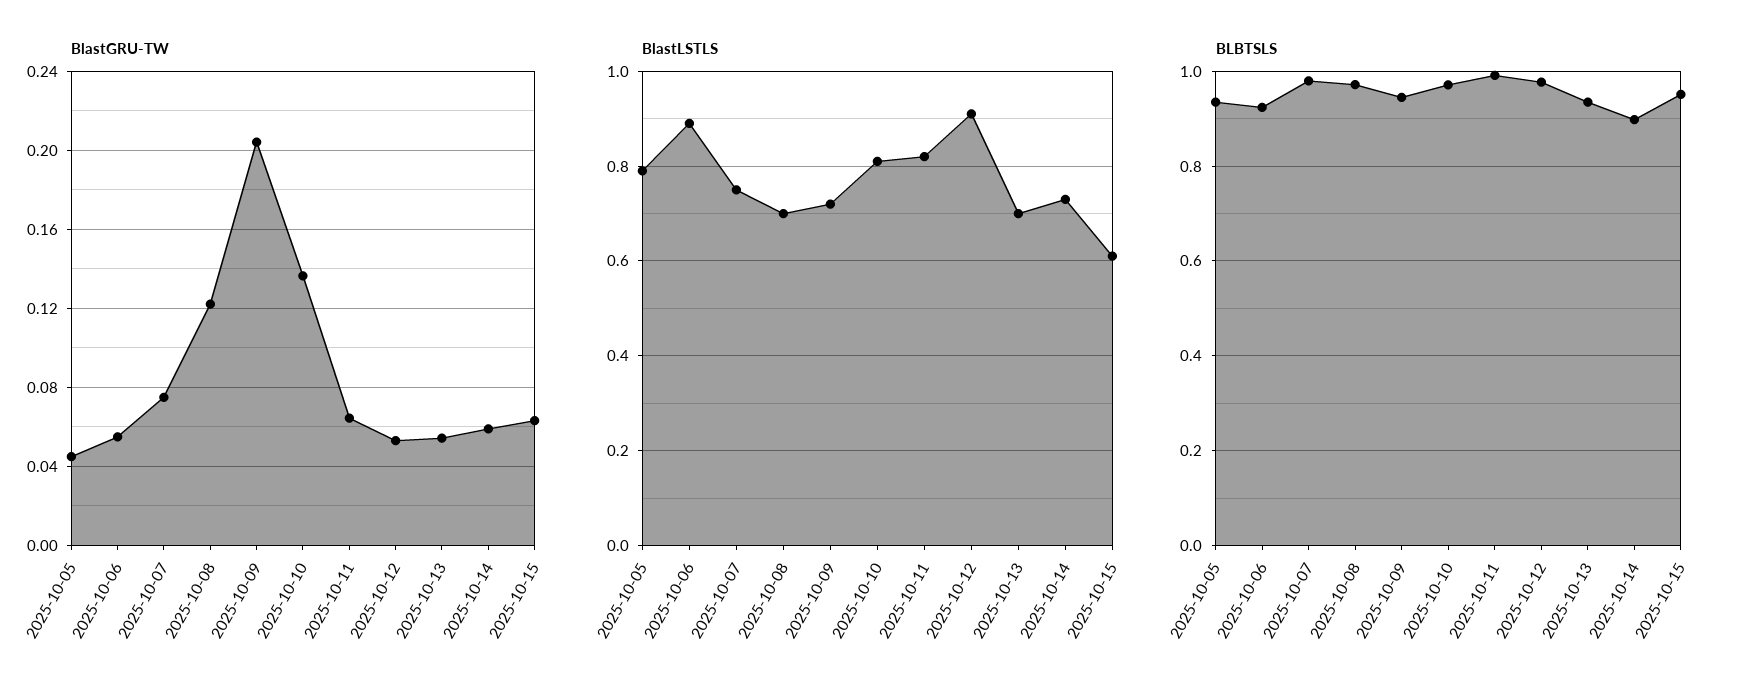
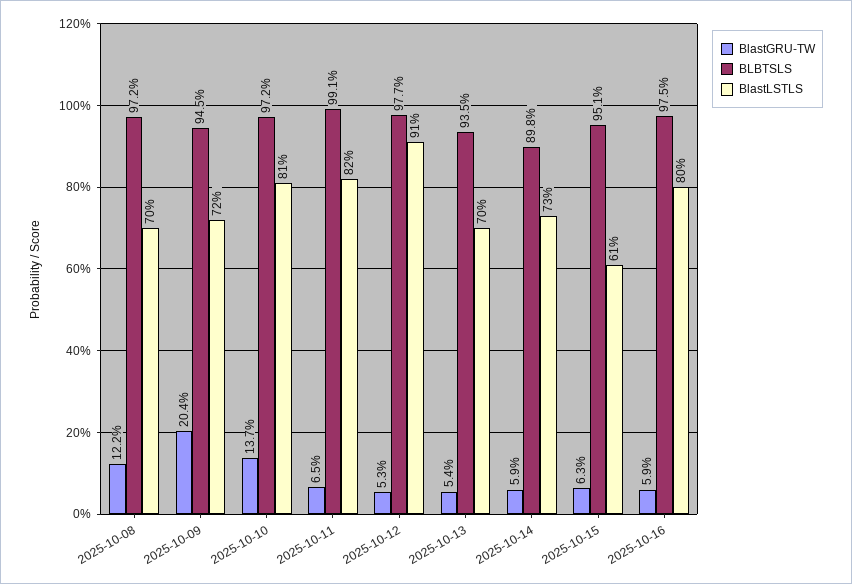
BlastGRU-TW, 2025-10-05: 0.045 -> none
BlastGRU-TW, 2025-10-06: 0.055 -> none
BlastGRU-TW, 2025-10-07: 0.075 -> none
BlastLSTLS, 2025-10-05: 0.8 -> none
BlastLSTLS, 2025-10-06: 0.9 -> none
BlastLSTLS, 2025-10-07: 0.75 -> none
BLBTSLS, 2025-10-05: 0.94 -> none
BLBTSLS, 2025-10-06: 0.92 -> none
BLBTSLS, 2025-10-07: 0.98 -> none
BlastGRU-TW, 2025-10-16: none -> 0.059
BLBTSLS, 2025-10-16: none -> 0.975
BlastLSTLS, 2025-10-16: none -> 0.8

